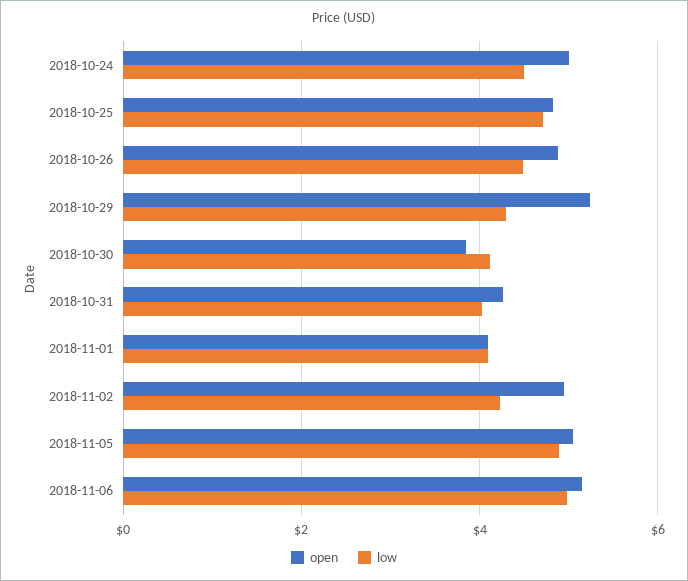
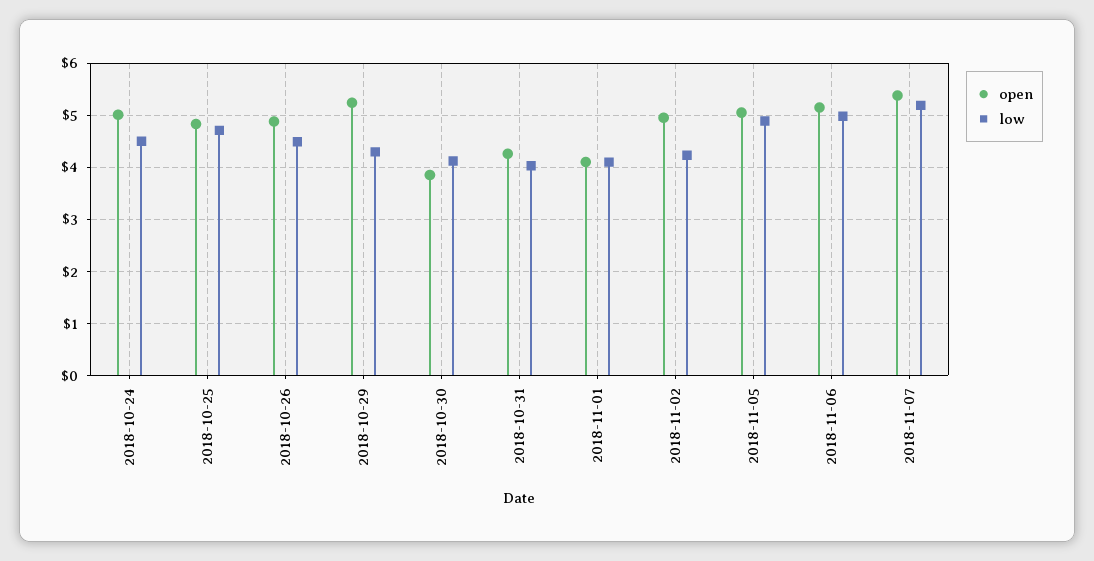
open, 2018-11-07: none -> 5.4
low, 2018-11-07: none -> 5.2

